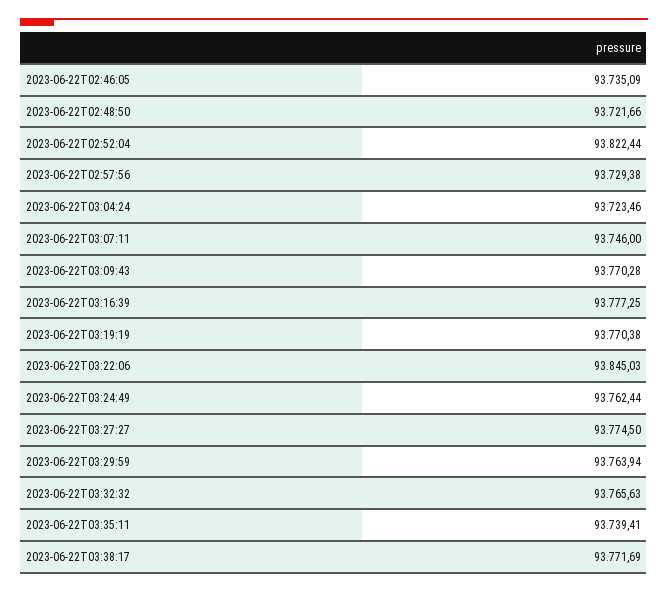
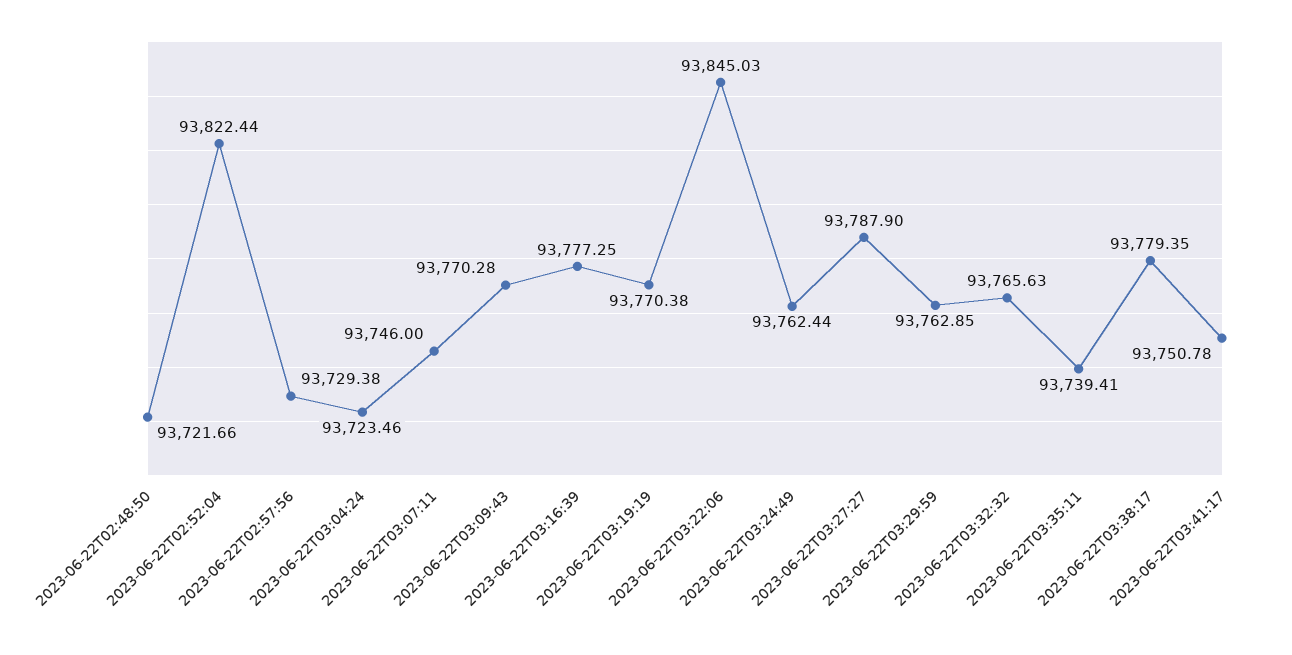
2023-06-22T02:46:05: 93735.09 -> none
2023-06-22T03:27:27: 93774.5 -> 93787.9
2023-06-22T03:29:59: 93763.94 -> 93762.85
2023-06-22T03:38:17: 93771.69 -> 93779.35
2023-06-22T03:41:17: none -> 93750.78

